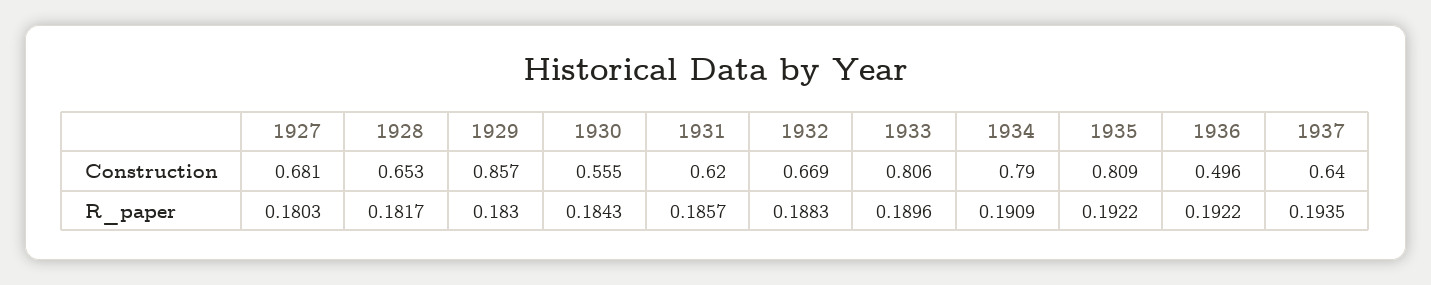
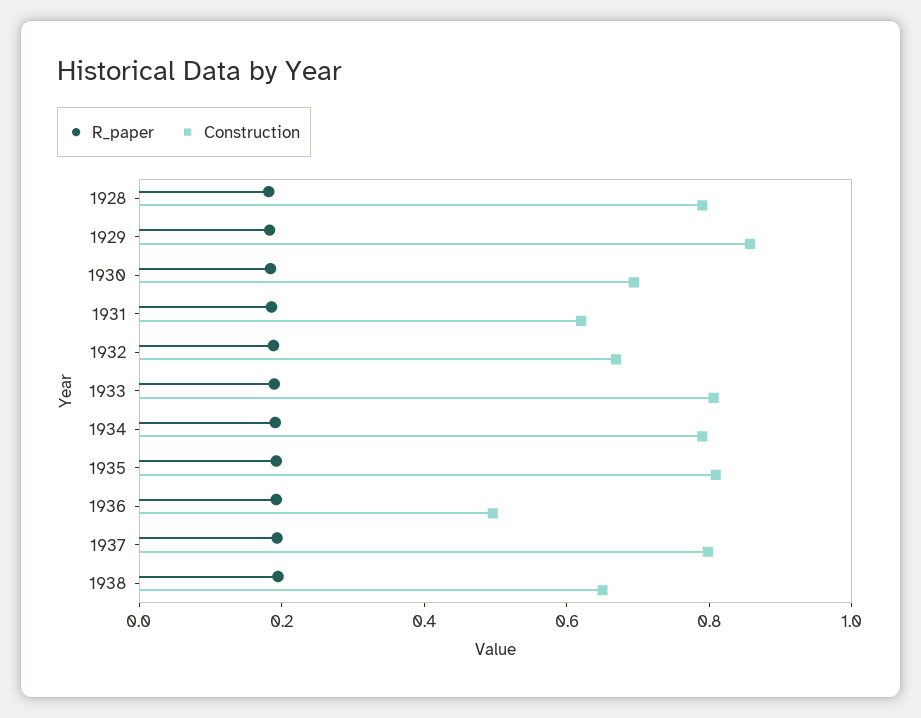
Construction, 1927: 0.681 -> none
Construction, 1928: 0.653 -> 0.8
Construction, 1930: 0.555 -> 0.7
Construction, 1937: 0.64 -> 0.8
R_paper, 1927: 0.1803 -> none
R_paper, 1938: none -> 0.2
Construction, 1938: none -> 0.65

